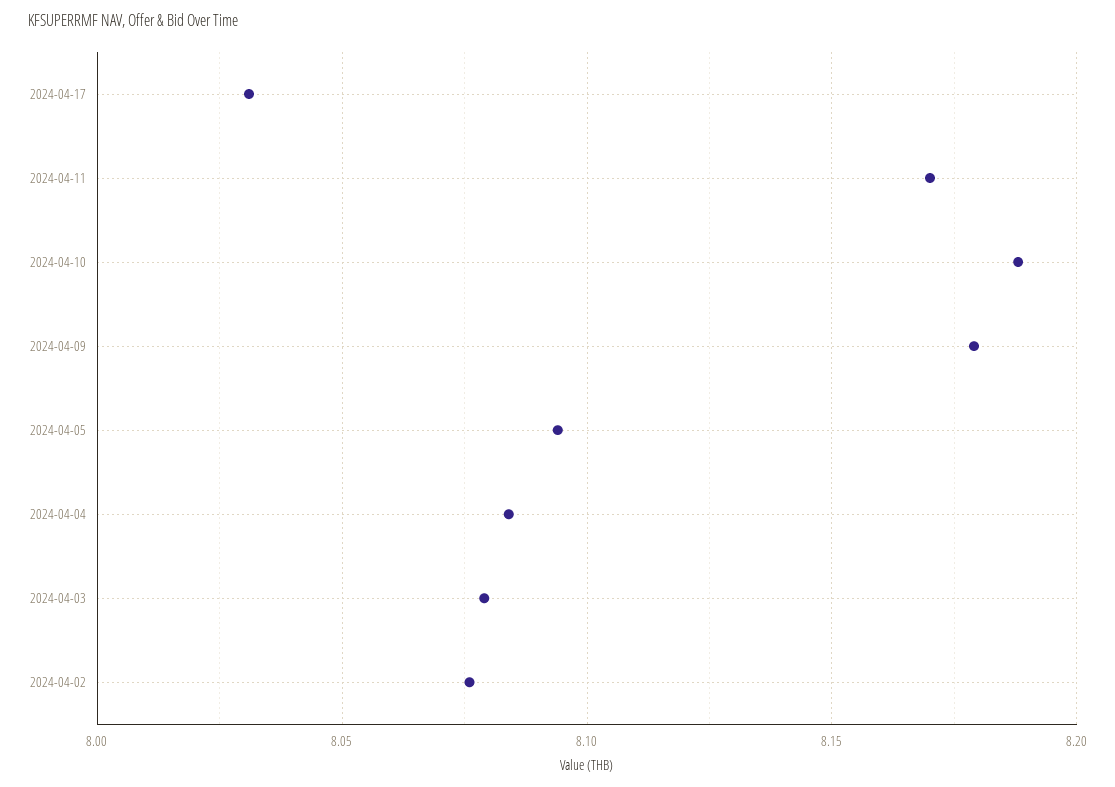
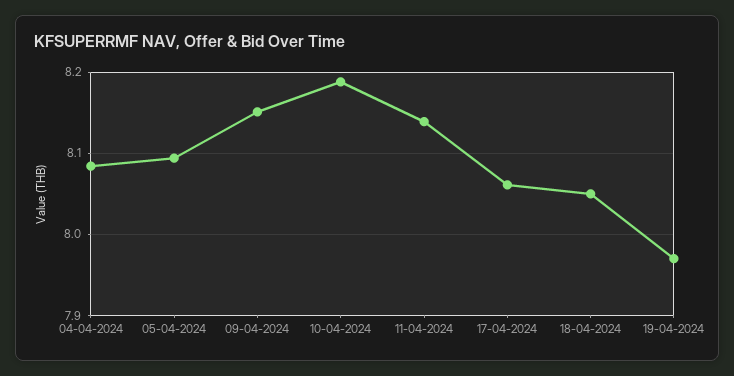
2024-04-17: 8.03 -> 8.06
2024-04-11: 8.17 -> 8.14
2024-04-09: 8.18 -> 8.15
2024-04-03: 8.08 -> none
2024-04-02: 8.075 -> none
18-04-2024: none -> 8.05
19-04-2024: none -> 7.97

